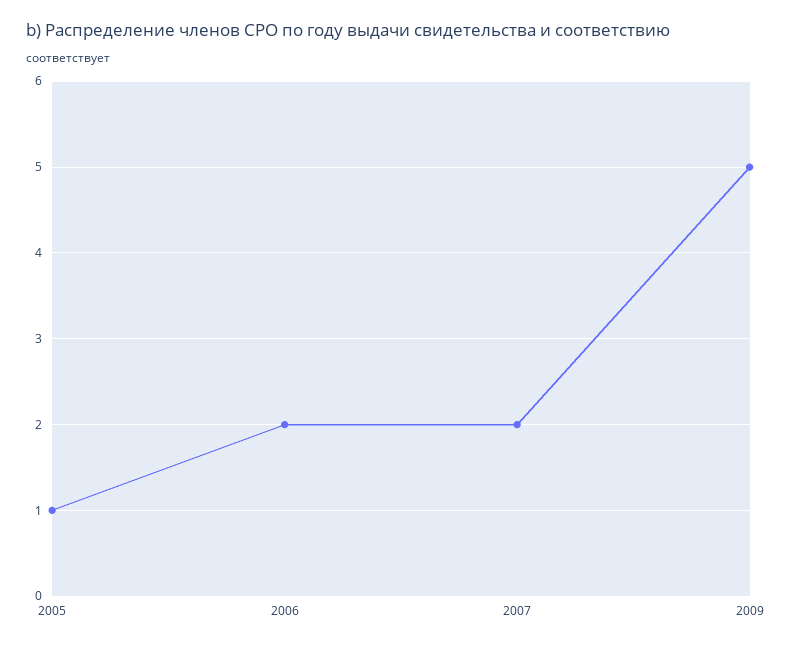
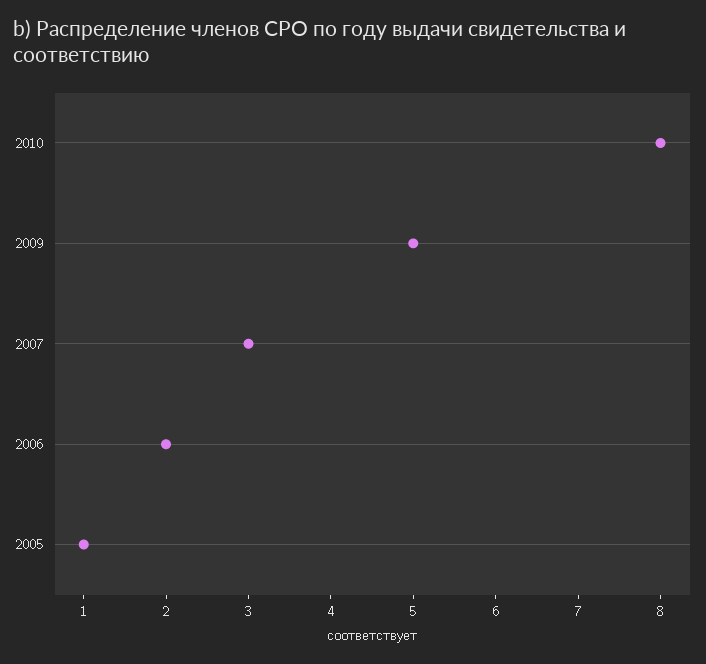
2007: 2 -> 3
2010: none -> 8

